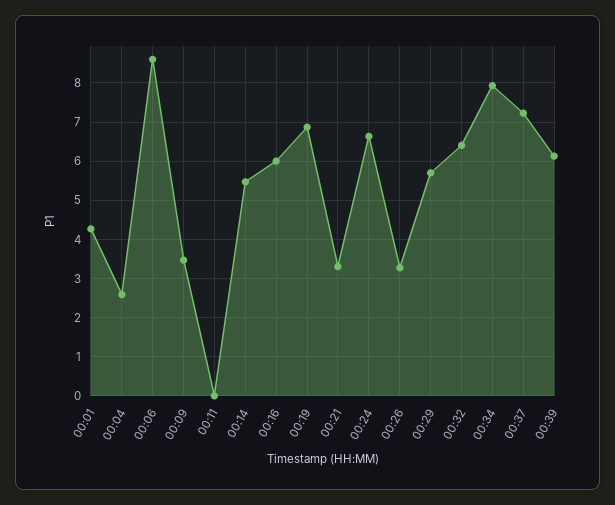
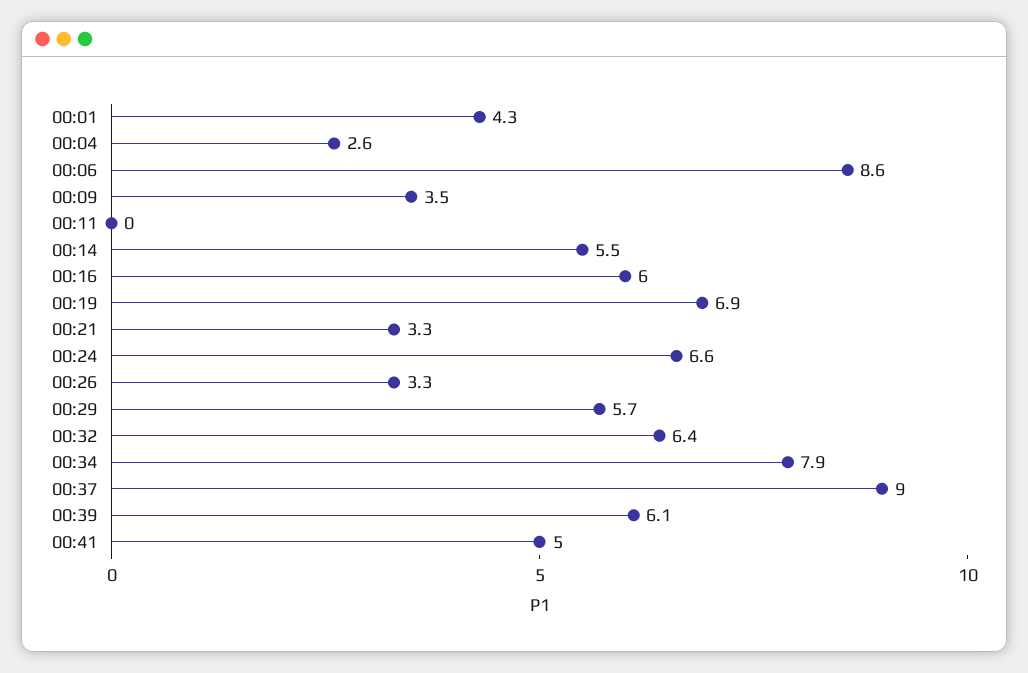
00:37: 7.2 -> 9
00:41: none -> 5

